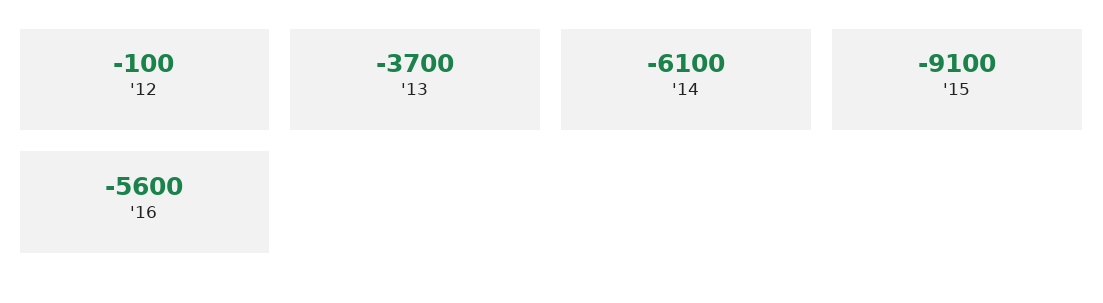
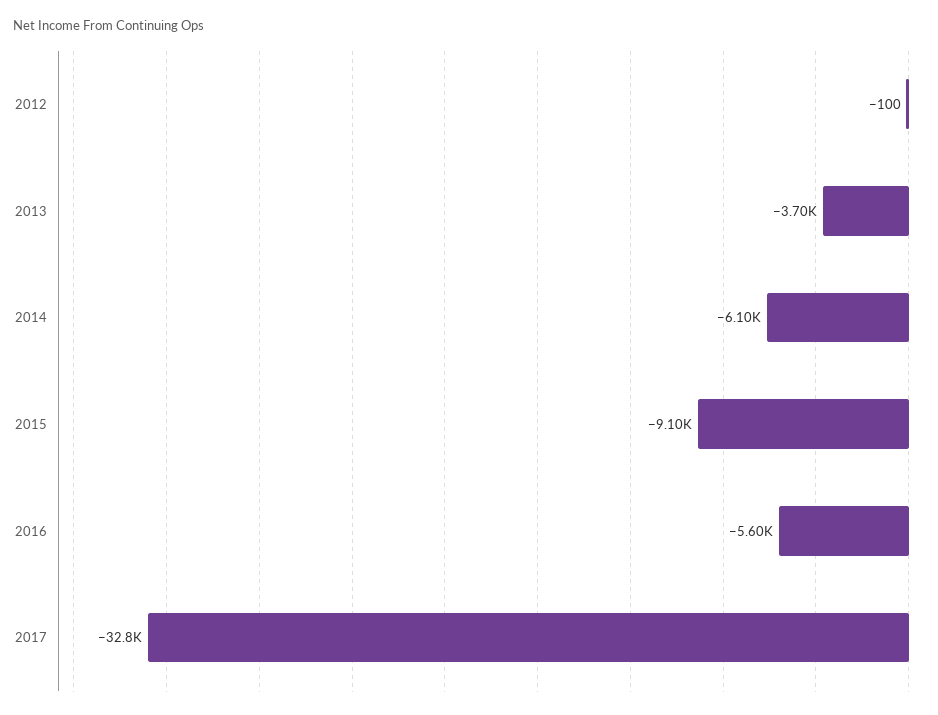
2017: none -> -32800

